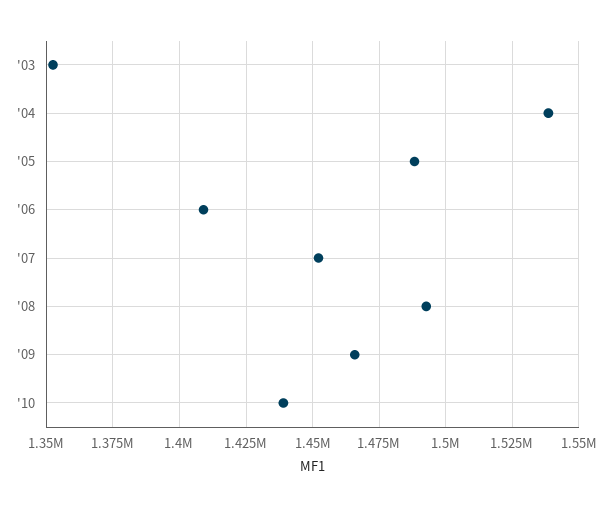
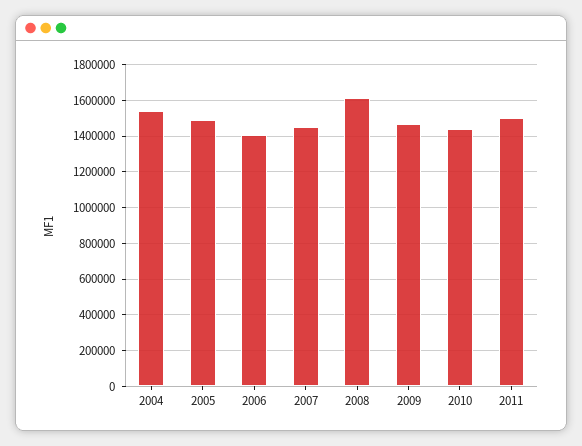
'03: 1352500 -> none
'08: 1492500 -> 1600000
2011: none -> 1500000

